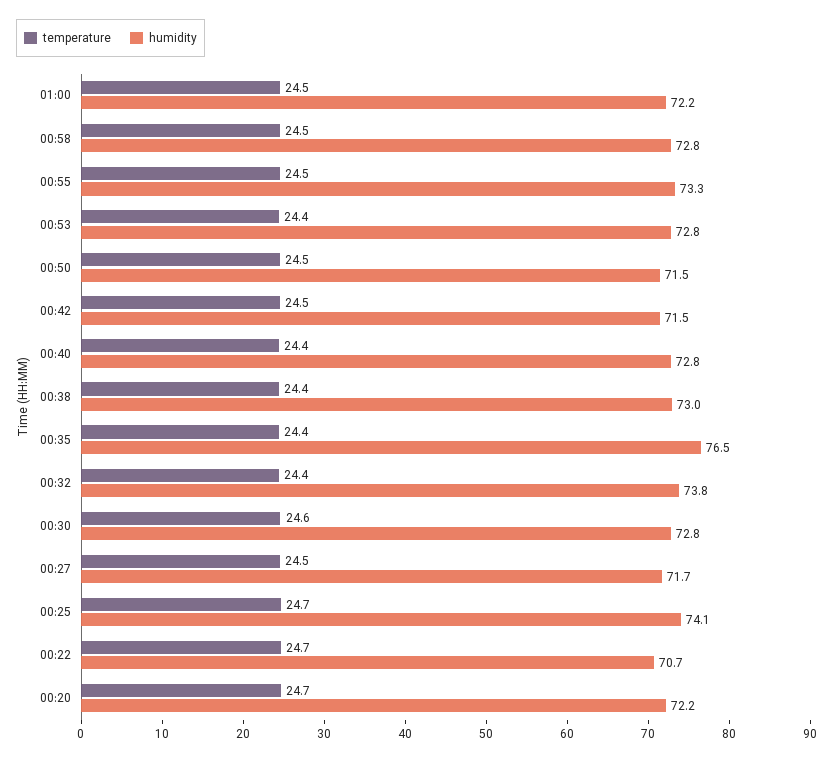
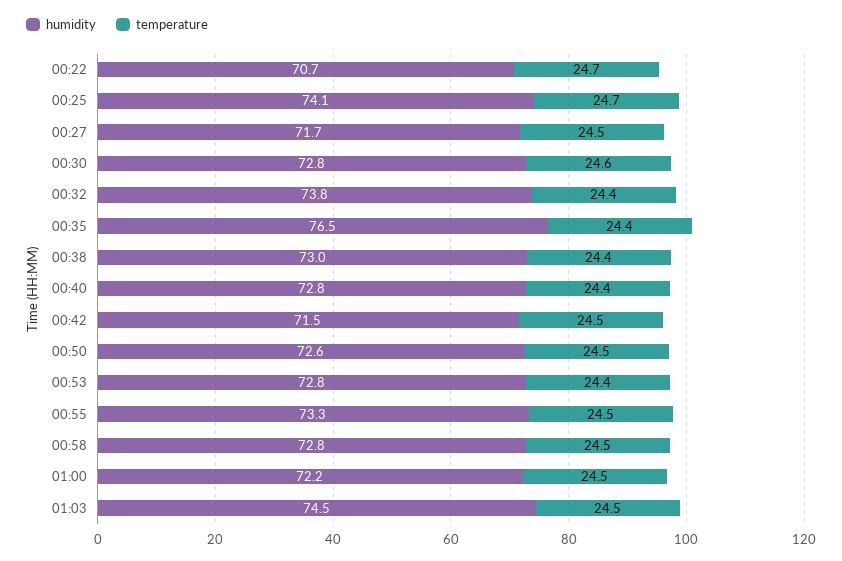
humidity, 00:50: 71.5 -> 72.6
temperature, 00:20: 24.7 -> none
humidity, 00:20: 72.2 -> none
humidity, 01:03: none -> 74.5
temperature, 01:03: none -> 24.5

